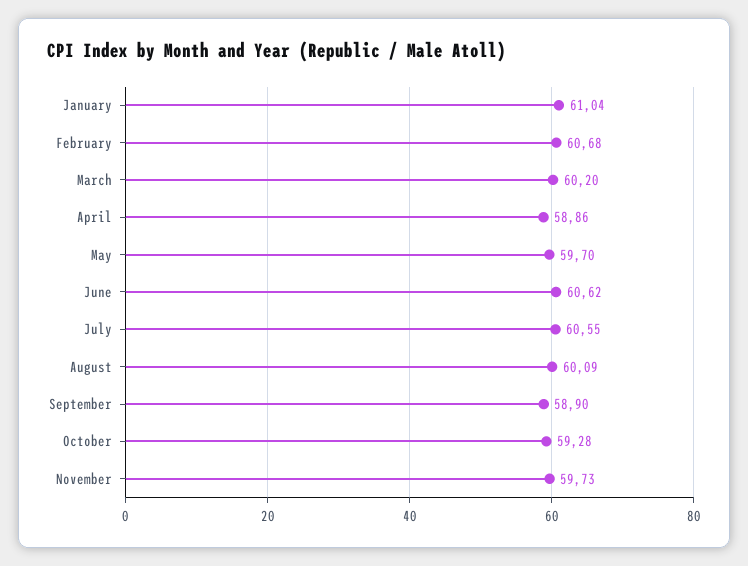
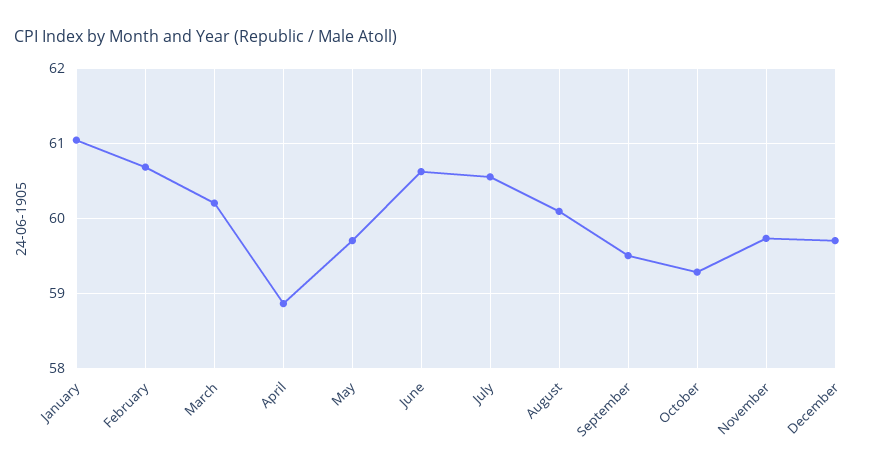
September: 58.9 -> 59.5
December: none -> 59.7

